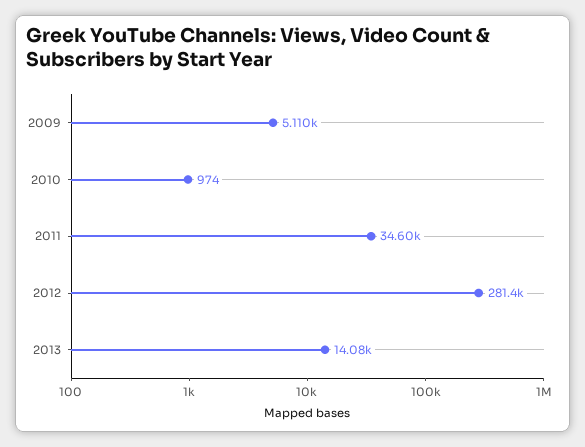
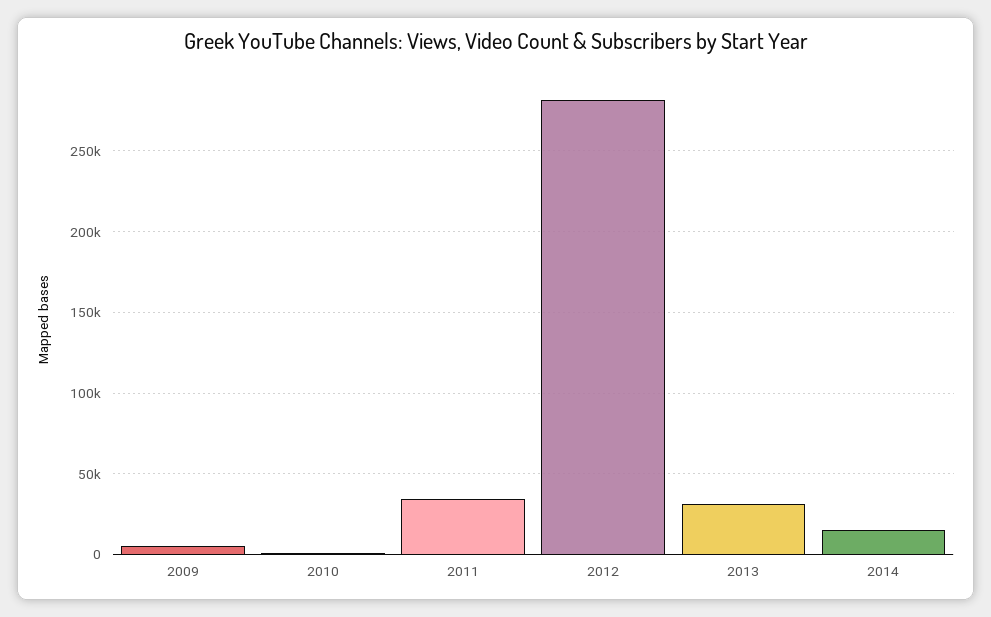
2013: 14080 -> 30000
2014: none -> 15000

